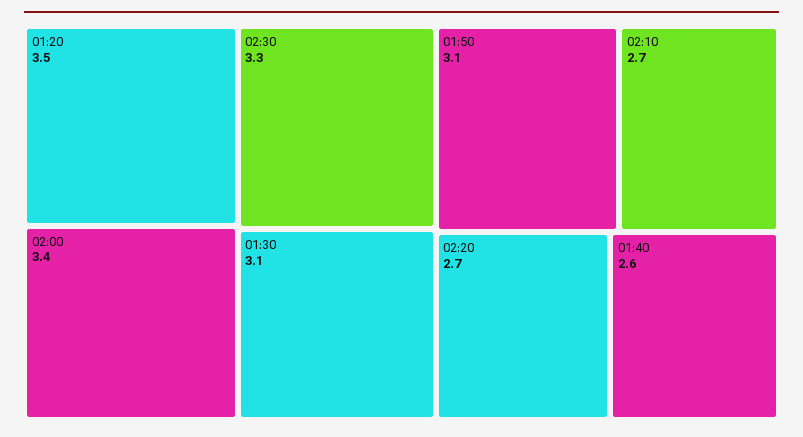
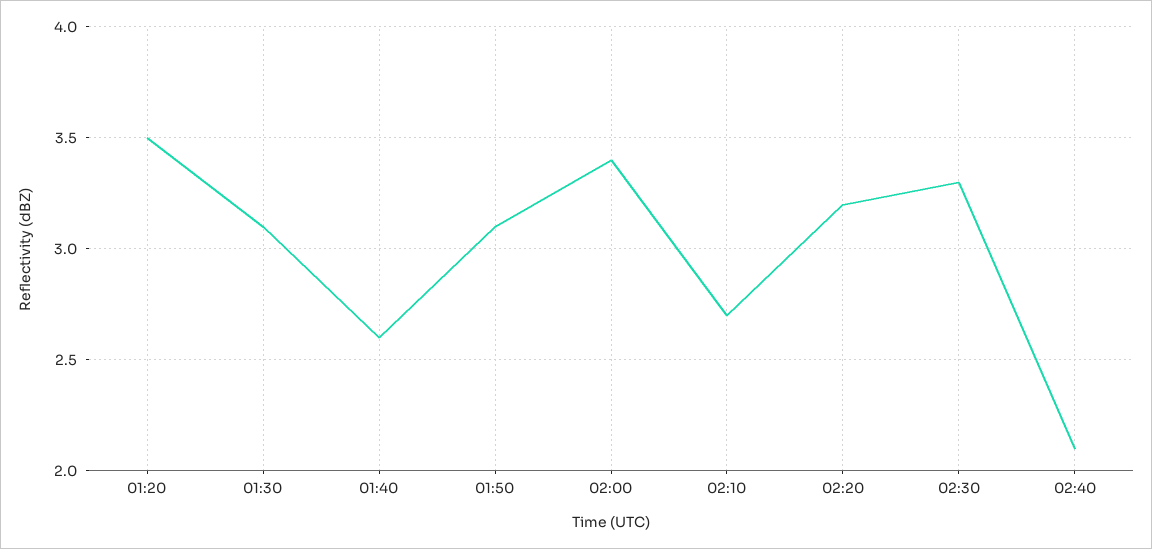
02:20: 2.7 -> 3.2
02:40: none -> 2.1

